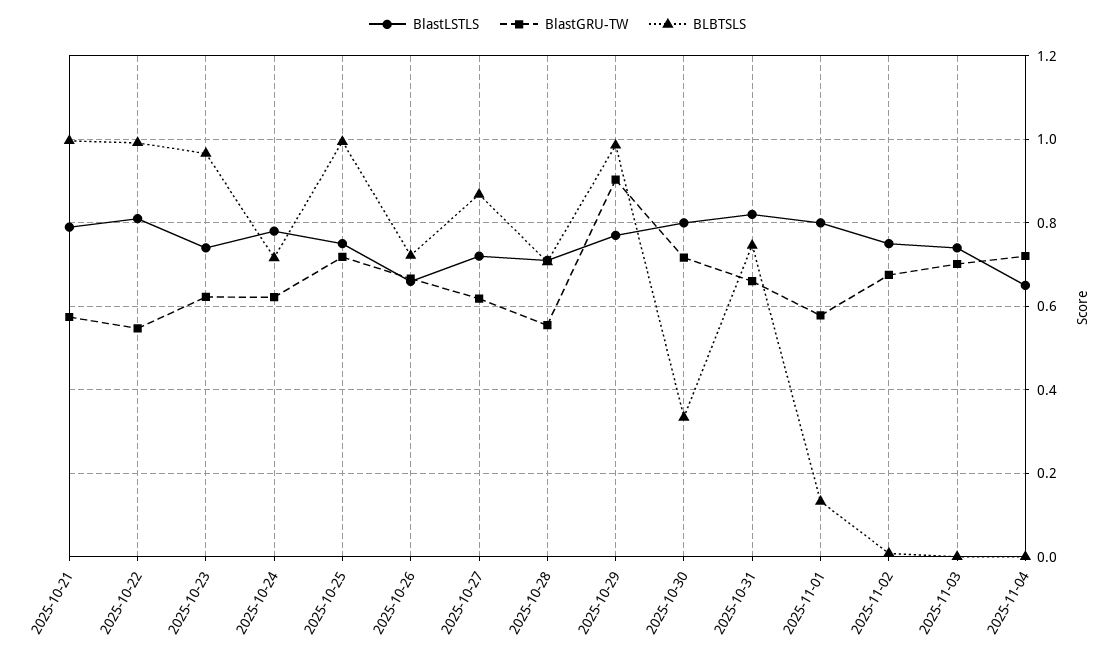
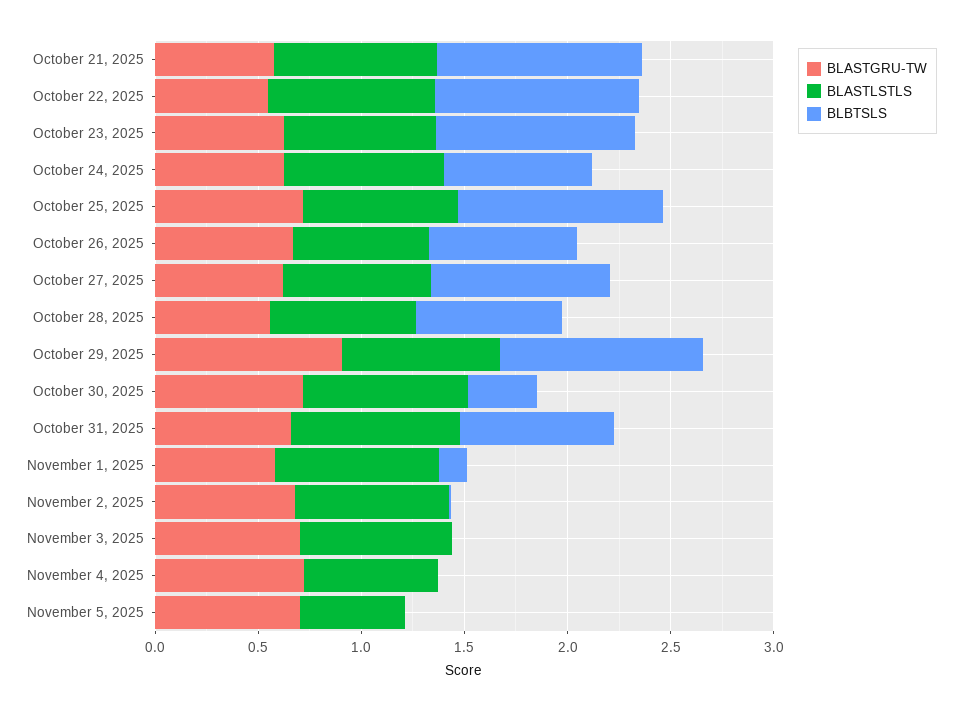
BlastGRU-TW, November 5, 2025: none -> 0.7
BlastLSTLS, November 5, 2025: none -> 0.5
BLBTSLS, November 5, 2025: none -> 0

